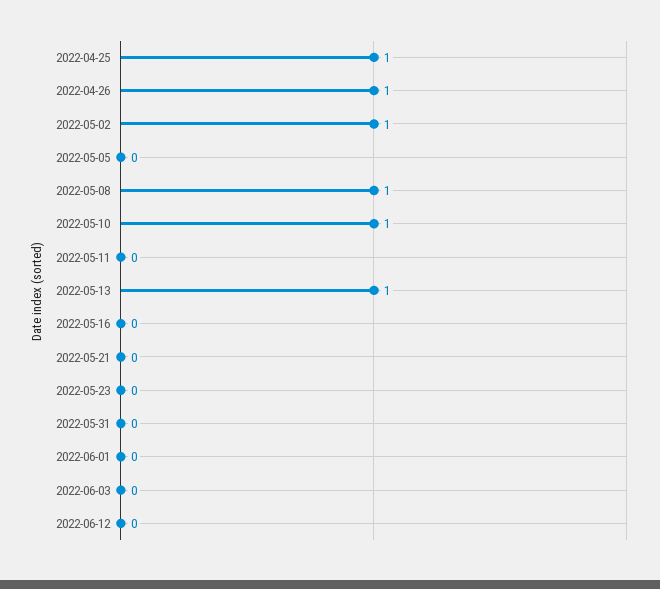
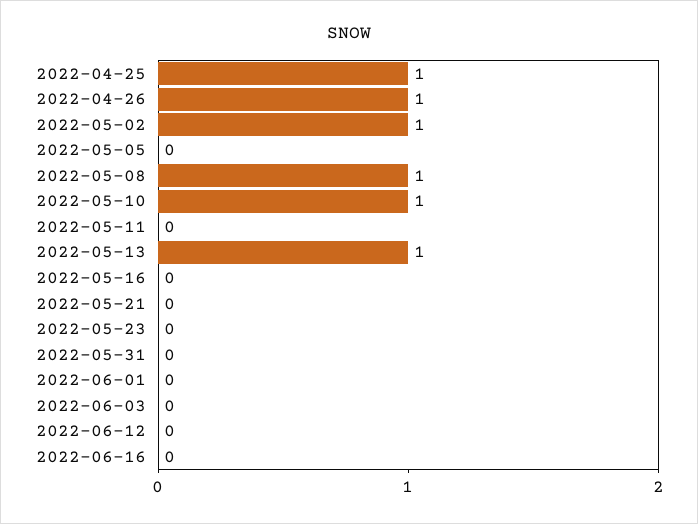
2022-06-16: none -> 0

